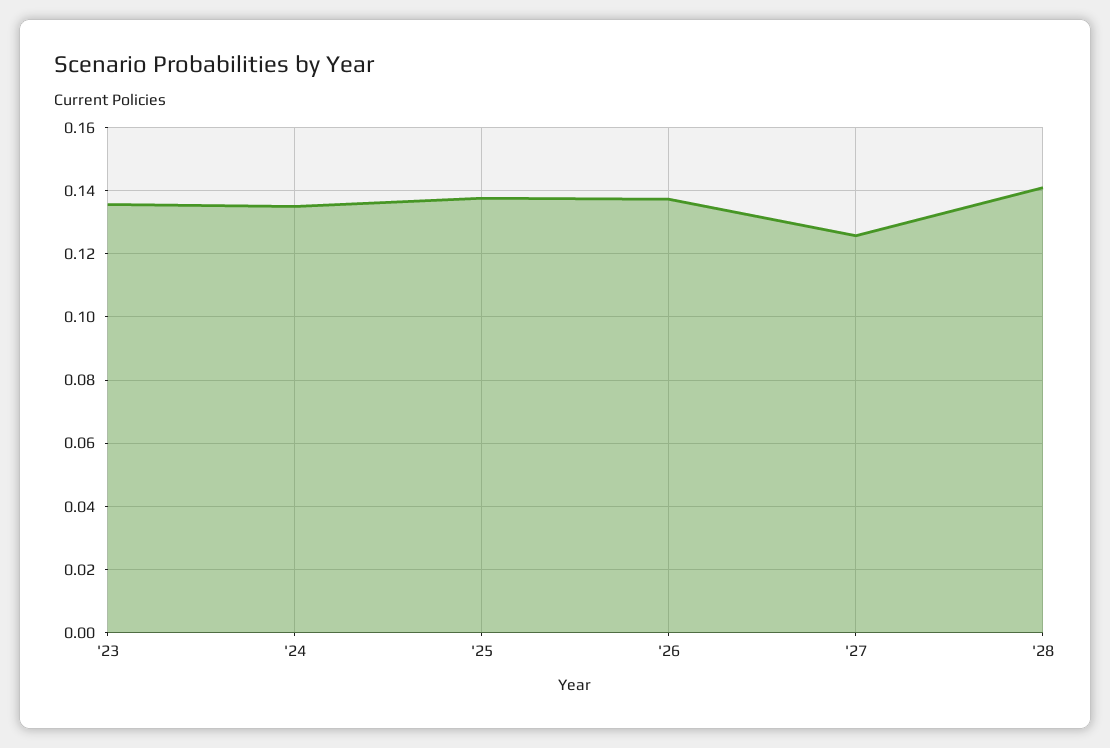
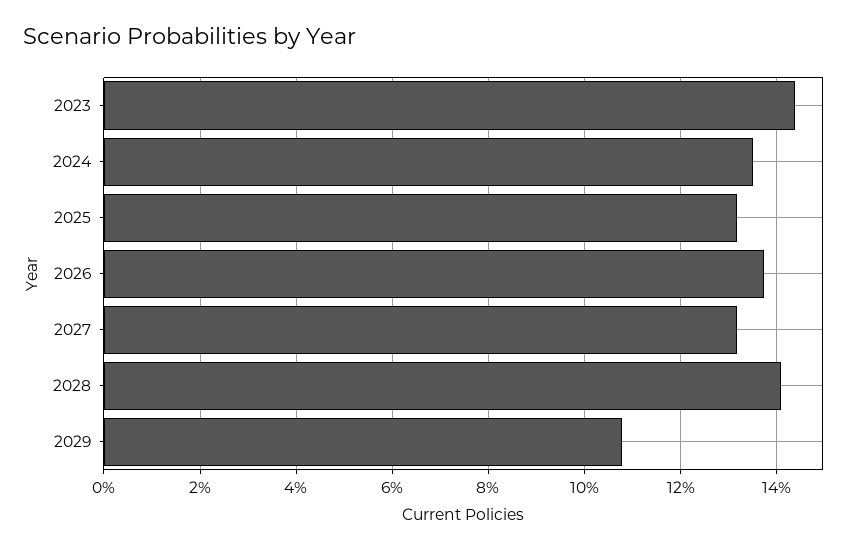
'23: 0.136 -> 0.144
'25: 0.138 -> 0.132
'27: 0.126 -> 0.132
2029: none -> 0.108

